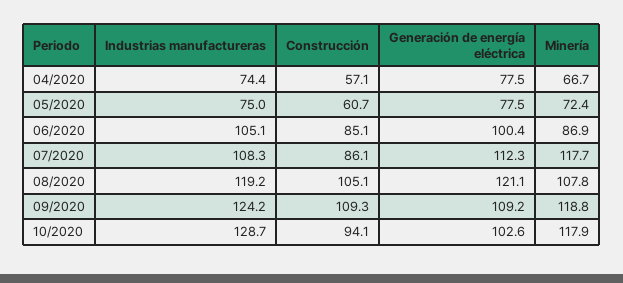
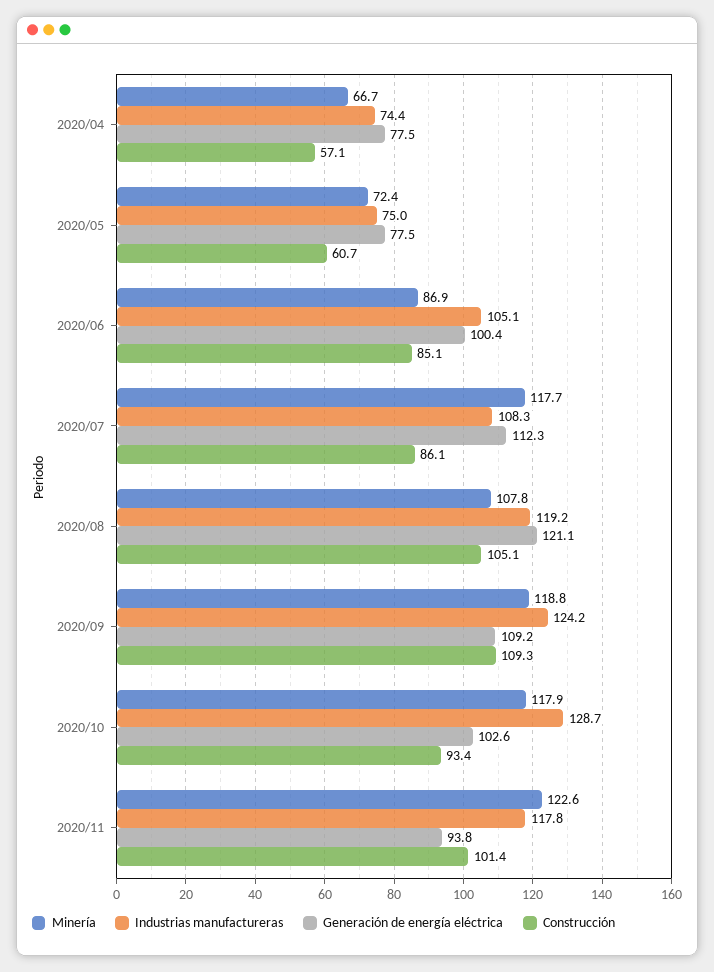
Construcción, 10/2020: 94.1 -> 93.4
Minería, 2020/11: none -> 122.6
Industrias manufactureras, 2020/11: none -> 117.8
Generación de energía eléctrica, 2020/11: none -> 93.8
Construcción, 2020/11: none -> 101.4

